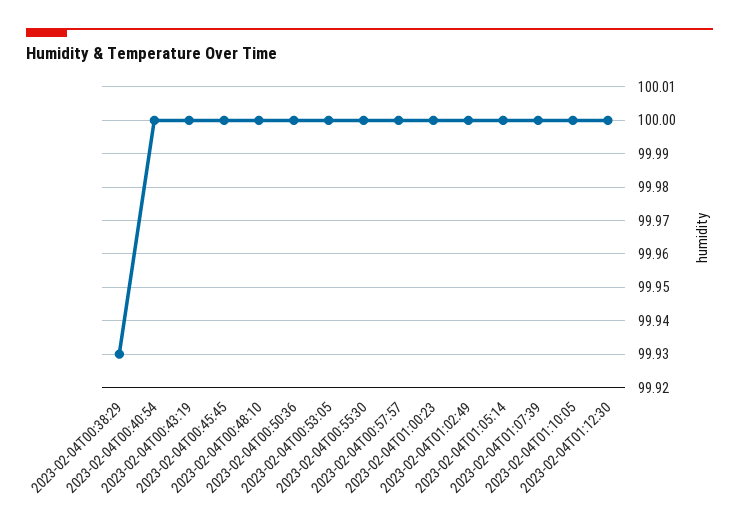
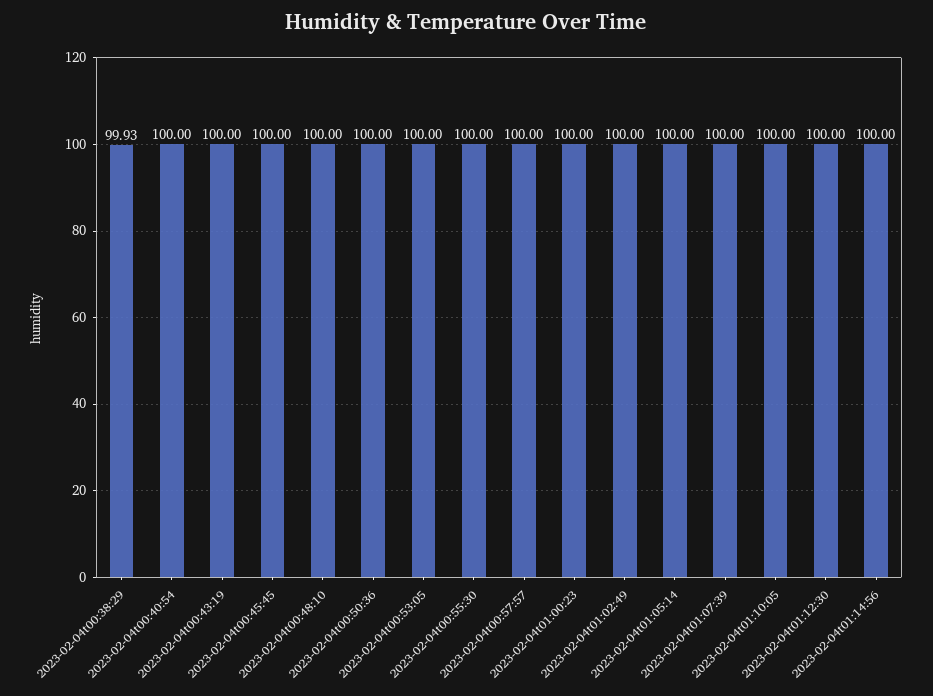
2023-02-04t01:14:56: none -> 100

